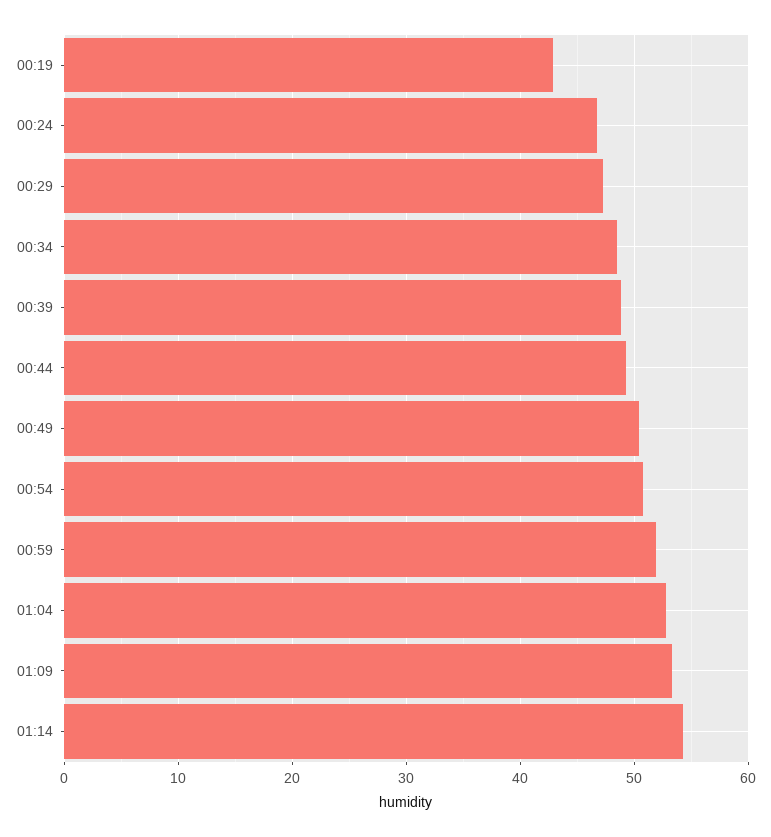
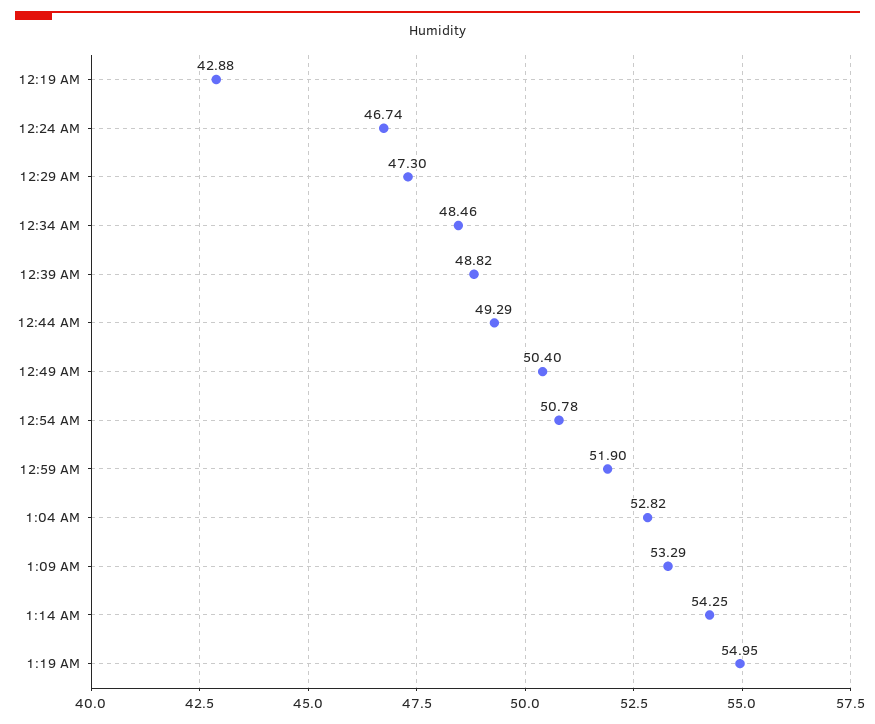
1:19 AM: none -> 54.95

